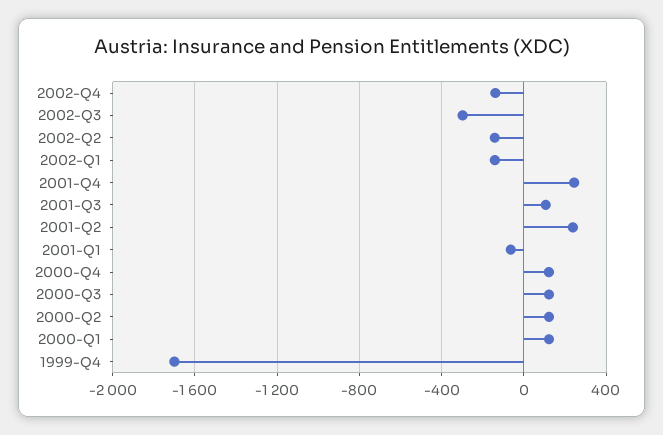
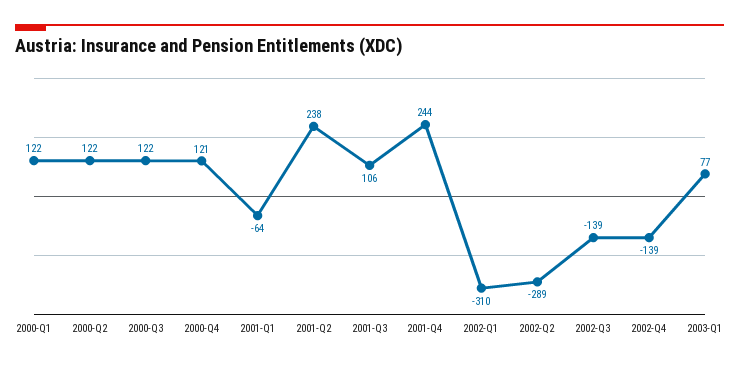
2002-Q3: -300 -> -139
2002-Q2: -150 -> -289
2002-Q1: -150 -> -310
1999-Q4: -1700 -> none
2003-Q1: none -> 77

